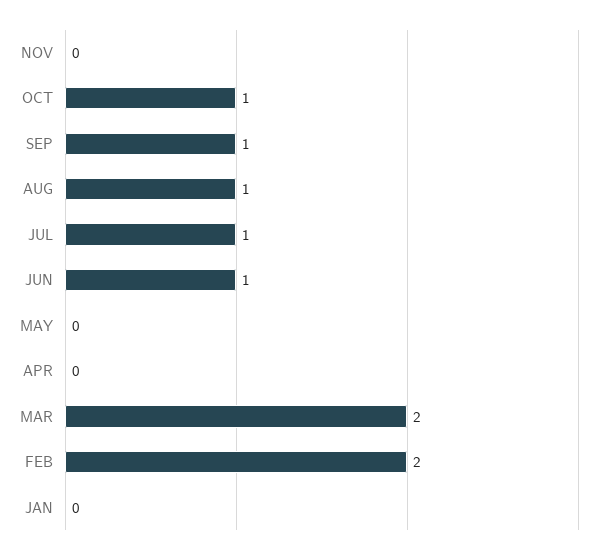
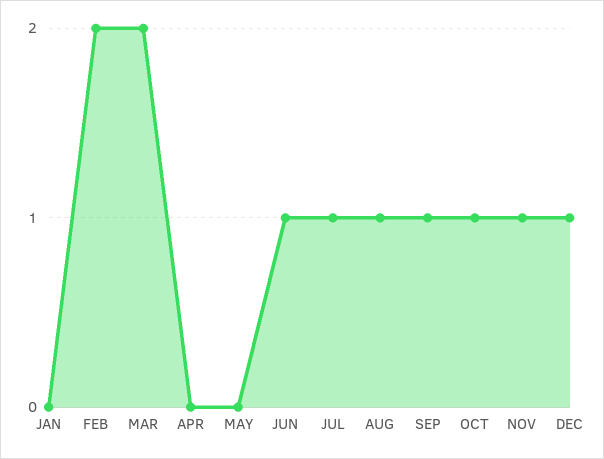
NOV: 0 -> 1
DEC: none -> 1

